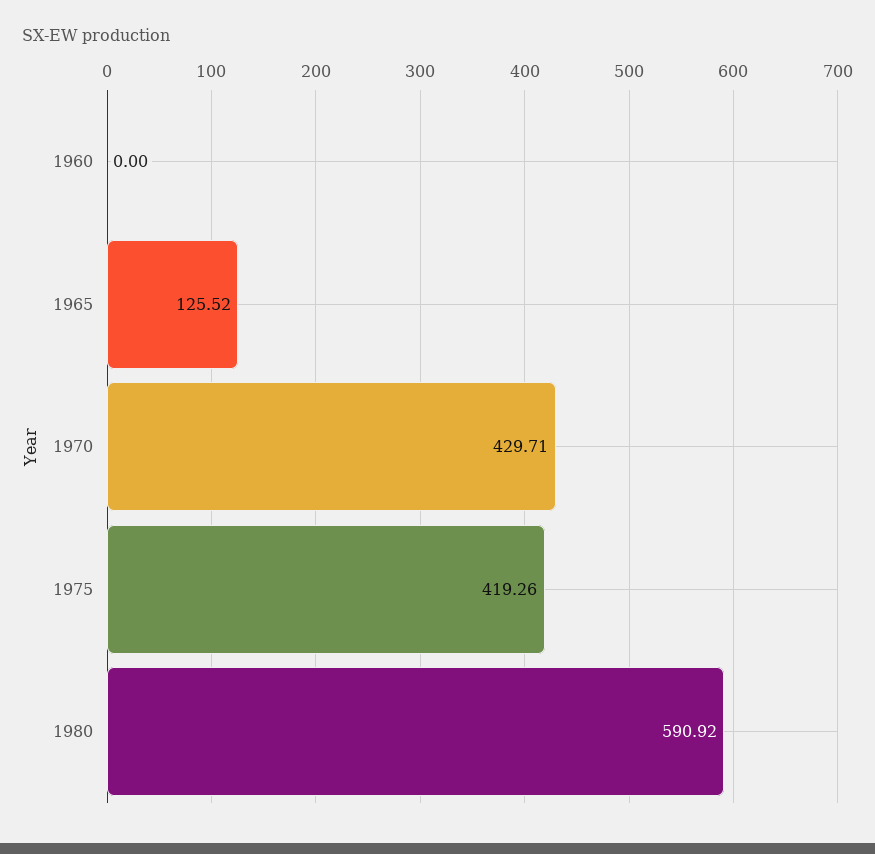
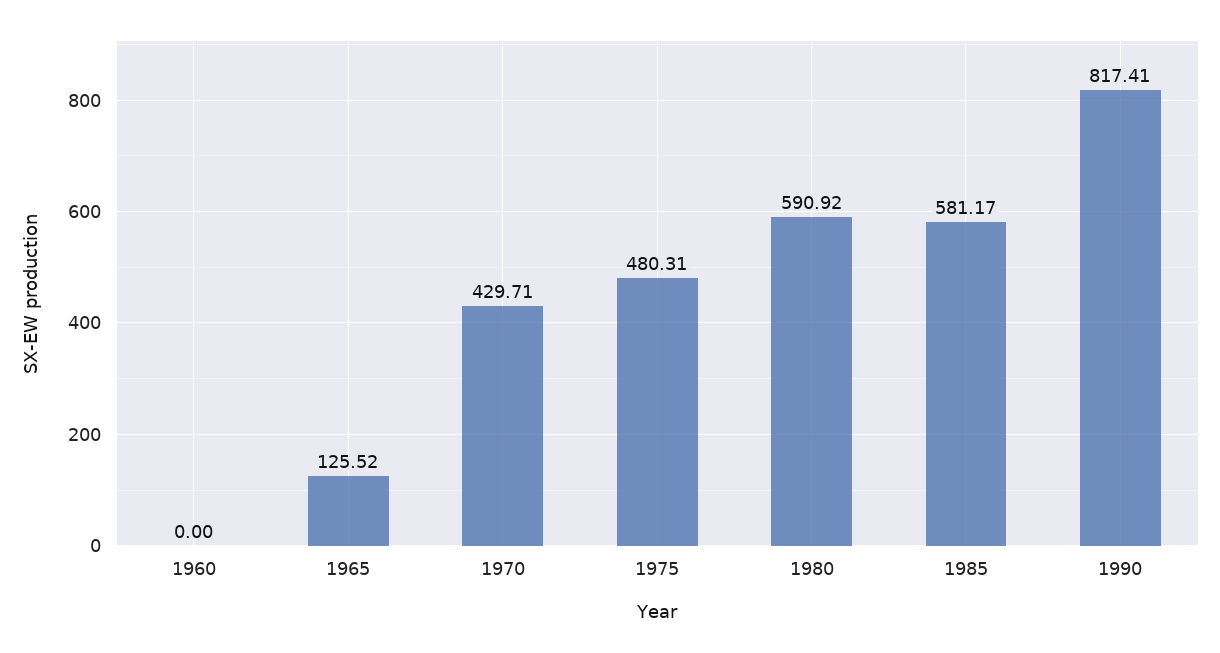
1975: 419.26 -> 480.31
1985: none -> 581.17
1990: none -> 817.41

